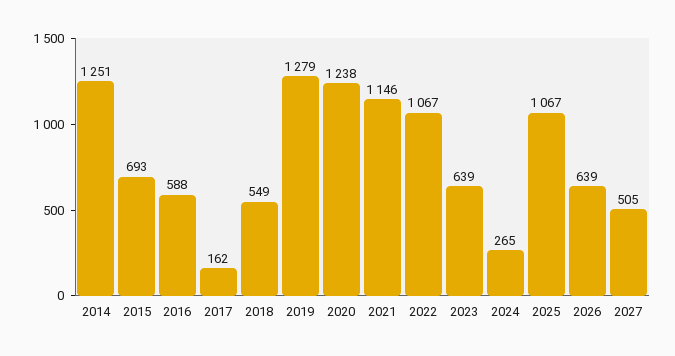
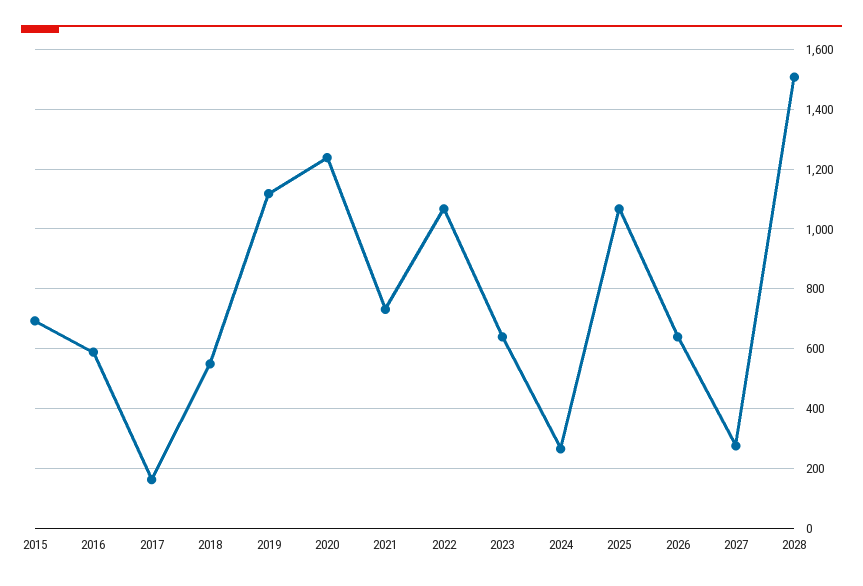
2014: 1251 -> none
2019: 1279 -> 1125
2021: 1146 -> 725
2027: 505 -> 275
2028: none -> 1500

